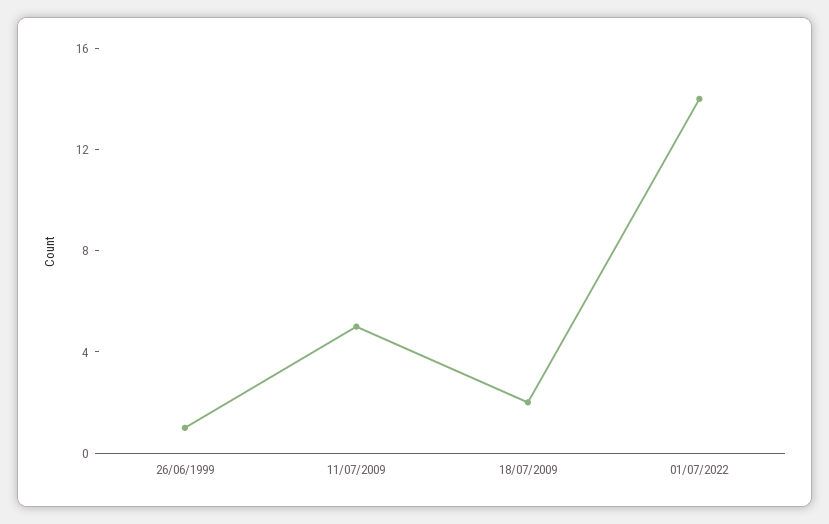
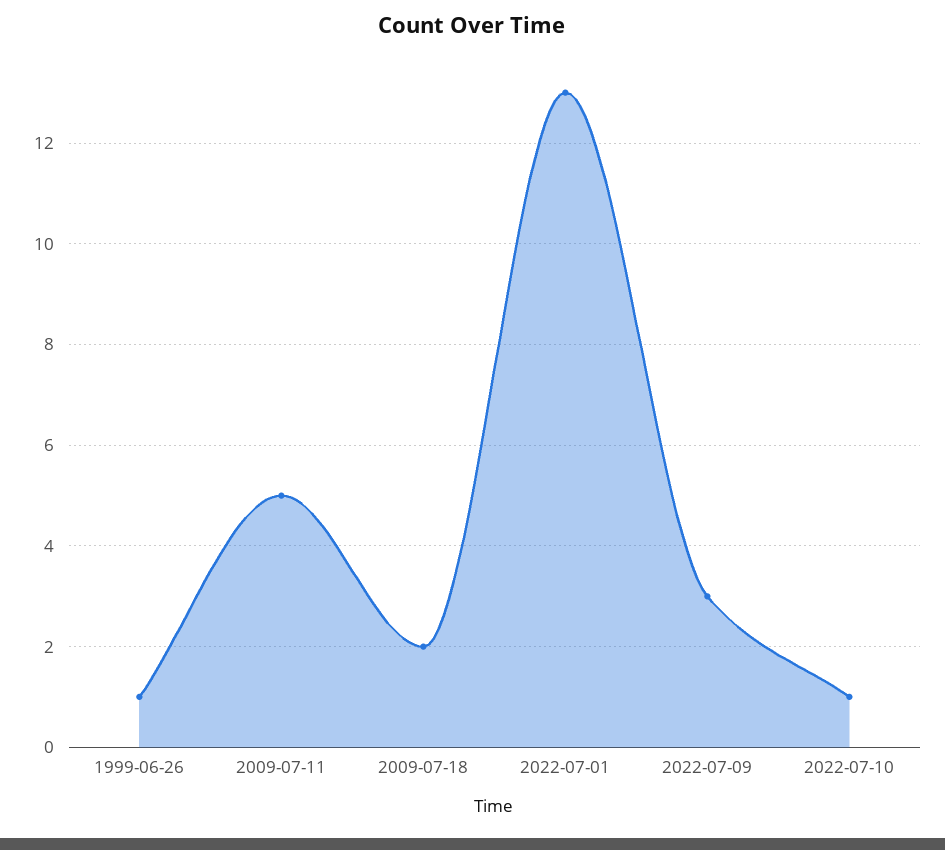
01/07/2022: 14 -> 13
2022-07-09: none -> 3
2022-07-10: none -> 1

